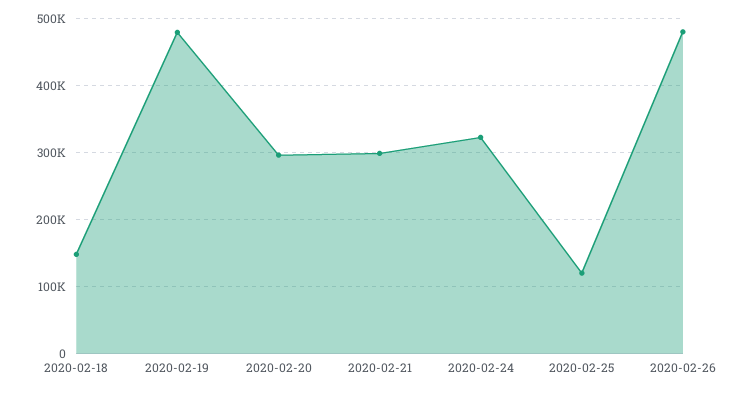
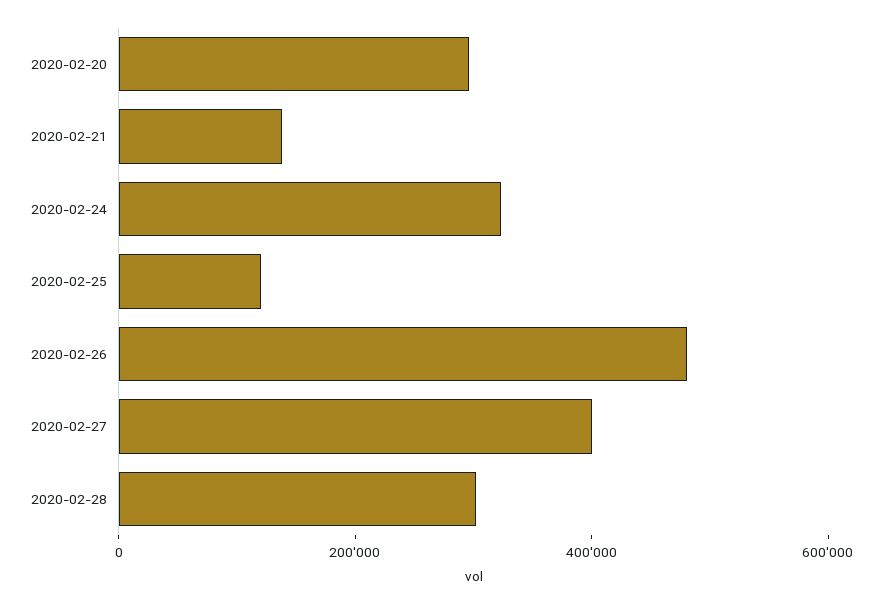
2020-02-18: 150000 -> none
2020-02-19: 480000 -> none
2020-02-21: 300000 -> 150000
2020-02-27: none -> 400000
2020-02-28: none -> 300000

